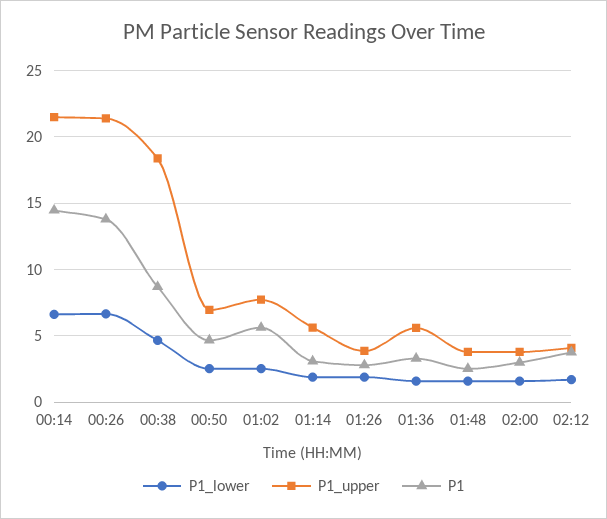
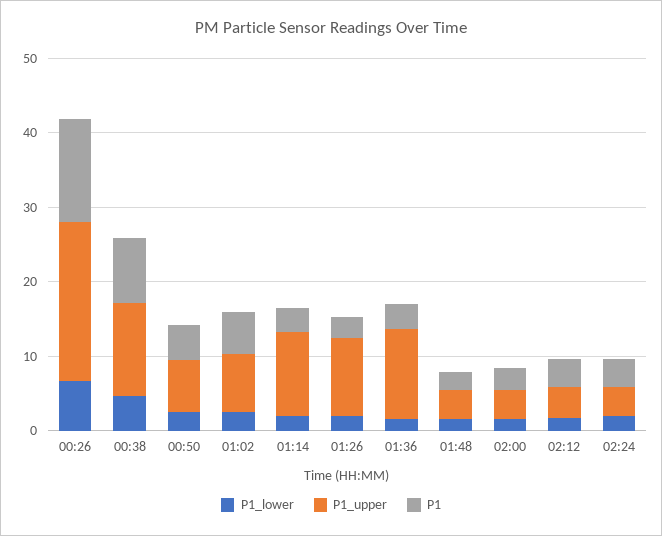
P1_lower, 00:14: 6.5 -> none
P1_upper, 00:14: 21.5 -> none
P1, 00:14: 14.5 -> none
P1_upper, 00:38: 18.5 -> 12
P1_upper, 01:14: 5.5 -> 12
P1_upper, 01:26: 4 -> 10
P1_upper, 01:36: 5.5 -> 12
P1_lower, 02:24: none -> 2
P1_upper, 02:24: none -> 4
P1, 02:24: none -> 4

